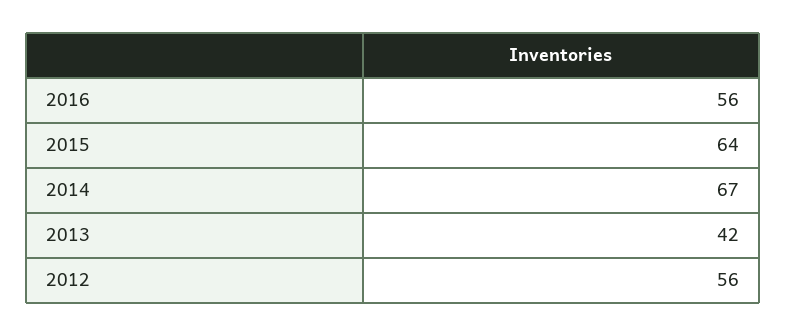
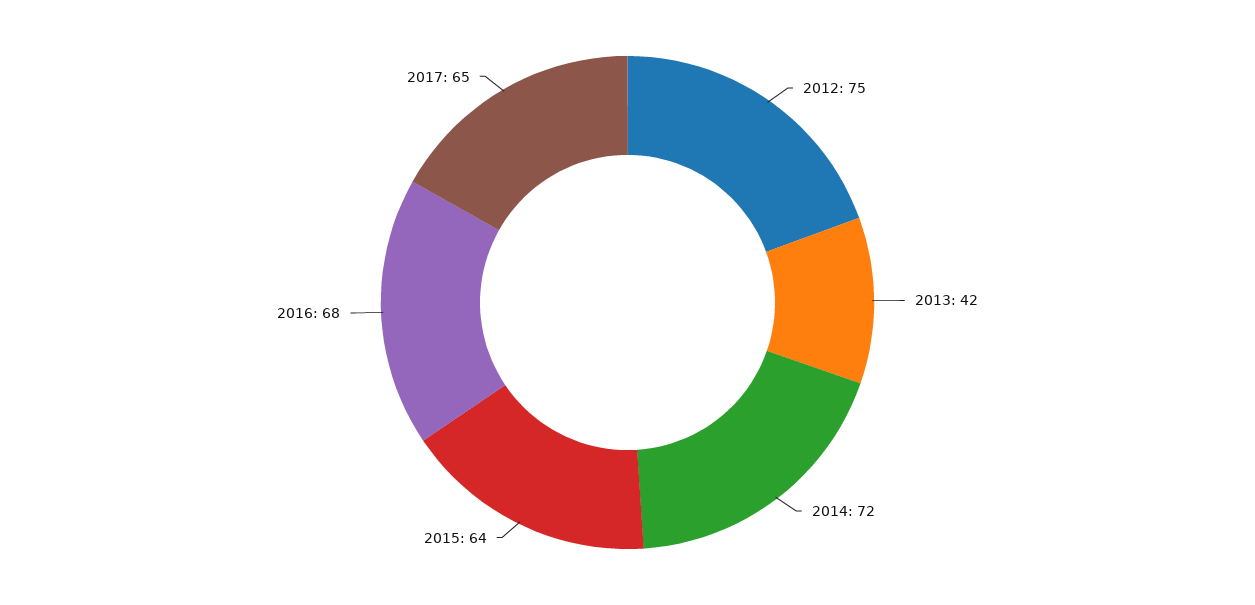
2016: 56 -> 68
2014: 67 -> 72
2012: 56 -> 75
2017: none -> 65

